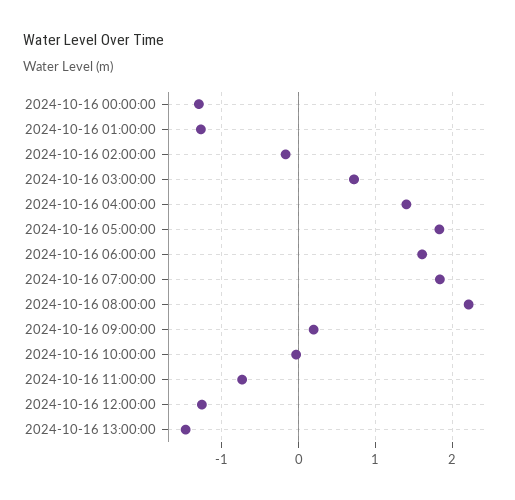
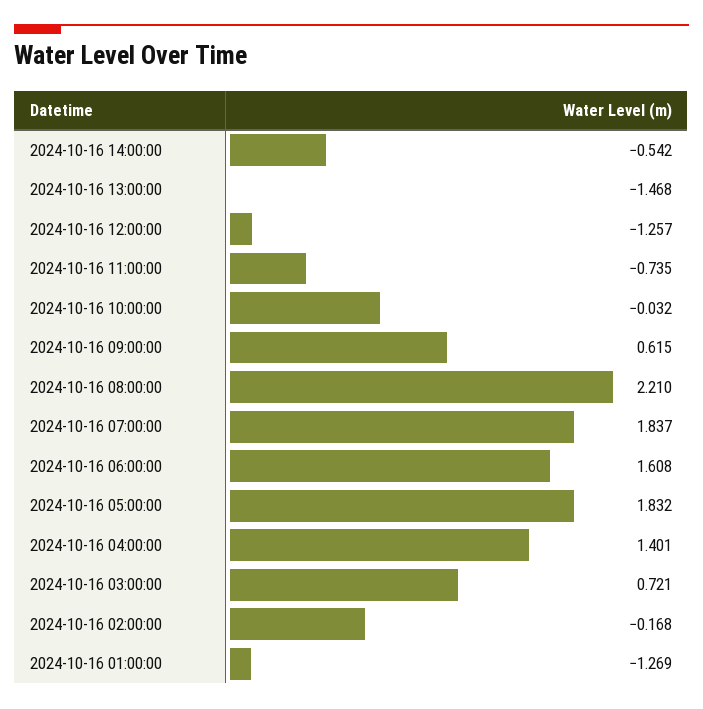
2024-10-16 00:00:00: -1.3 -> none
2024-10-16 09:00:00: 0.2 -> 0.615
2024-10-16 14:00:00: none -> -0.542

